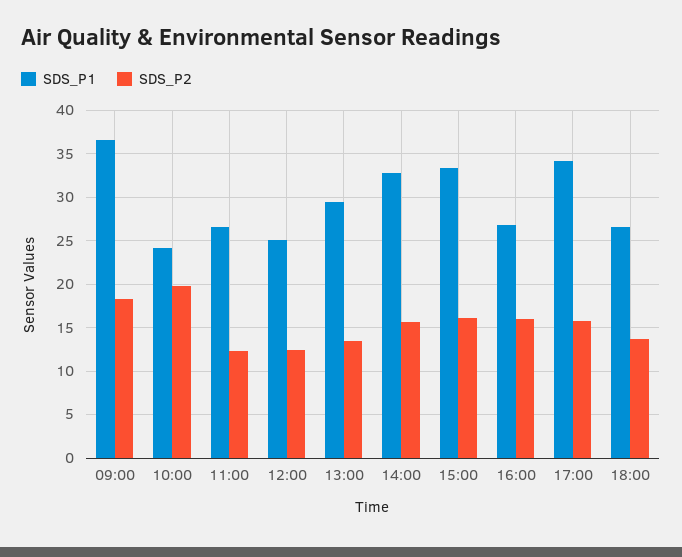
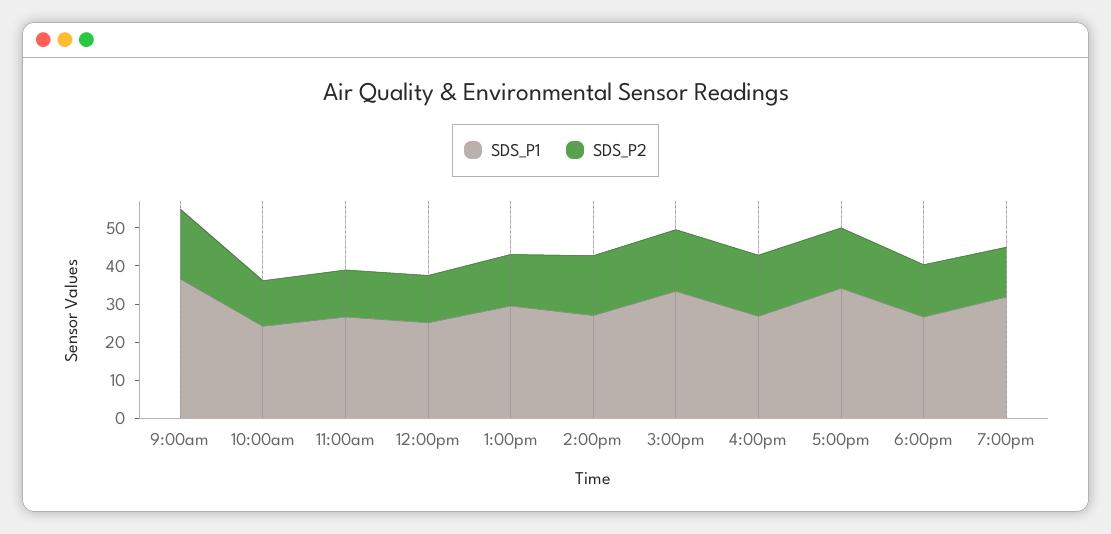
SDS_P2, 10:00: 20 -> 12.5
SDS_P1, 14:00: 33 -> 27.5
SDS_P1, 7:00pm: none -> 32.5
SDS_P2, 7:00pm: none -> 12.5

